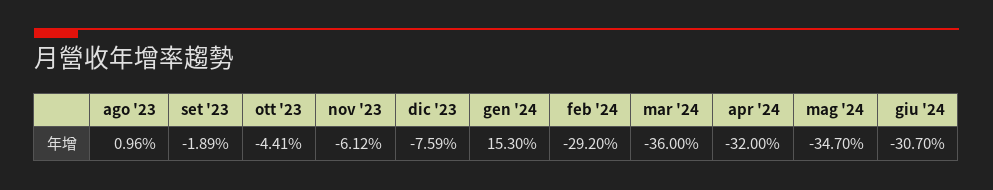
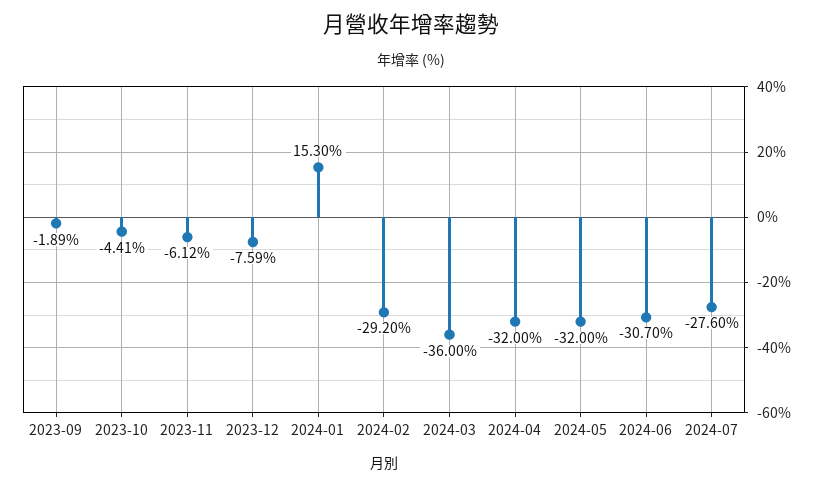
ago '23: 0.96 -> none
mag '24: -34.7 -> -32
2024-07: none -> -27.6

